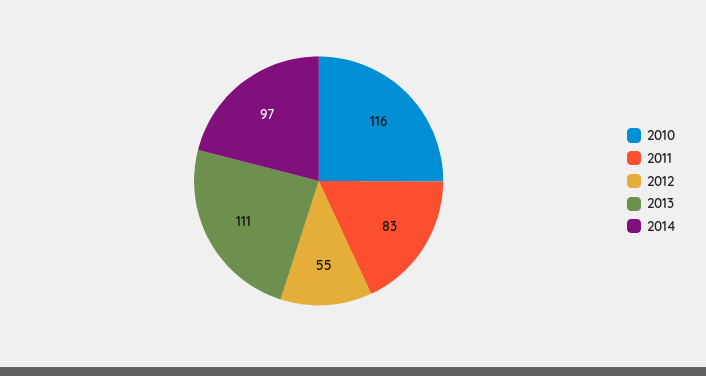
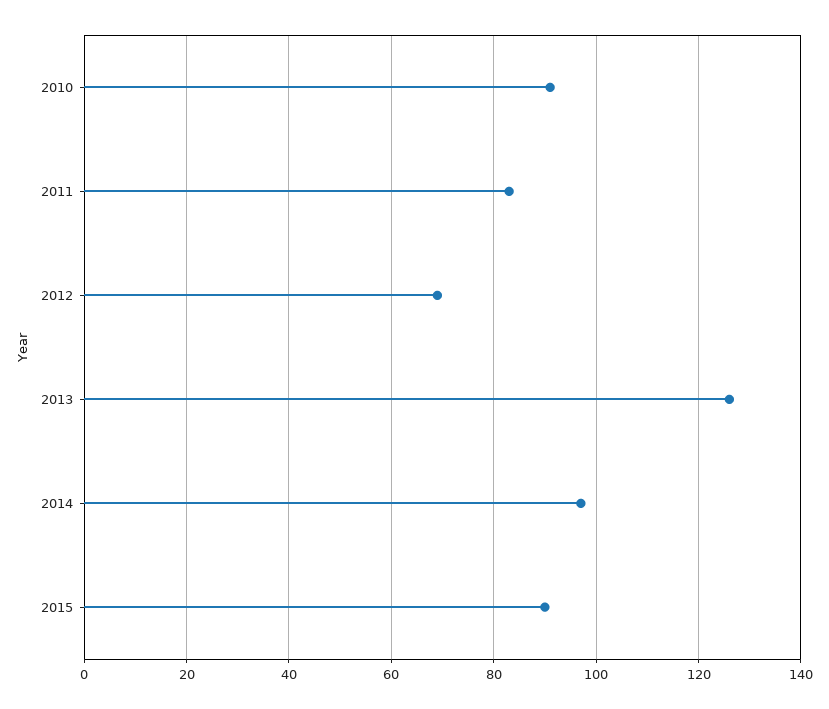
2010: 116 -> 90
2012: 55 -> 70
2013: 111 -> 125
2015: none -> 90

